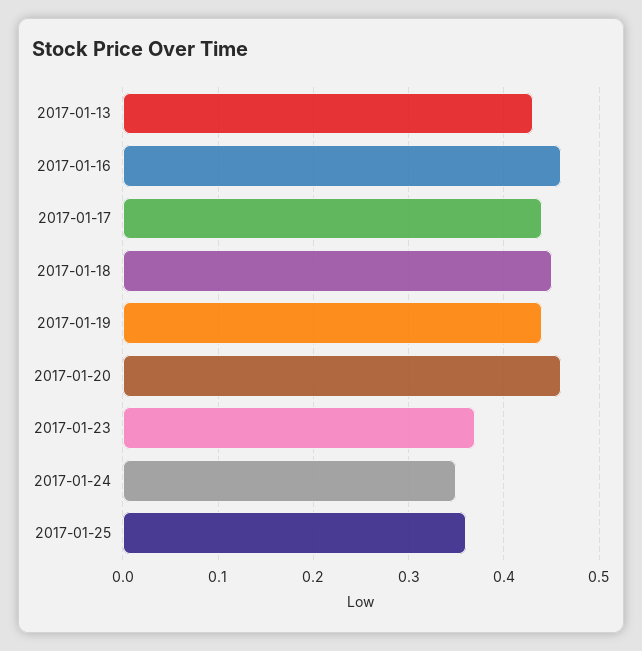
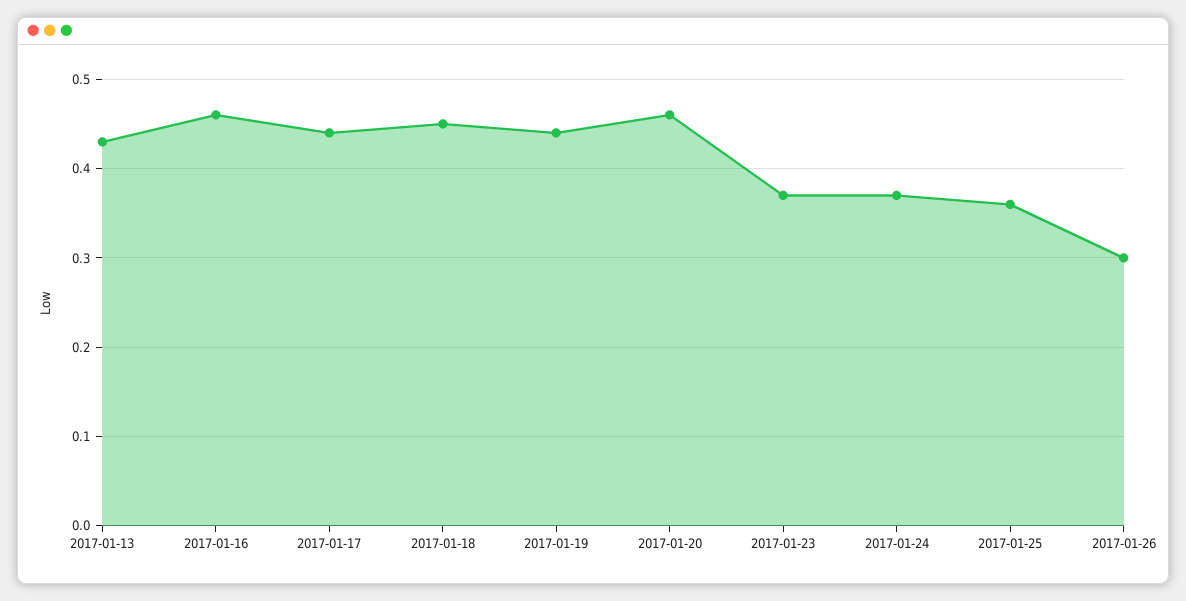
2017-01-24: 0.35 -> 0.37
2017-01-26: none -> 0.3

